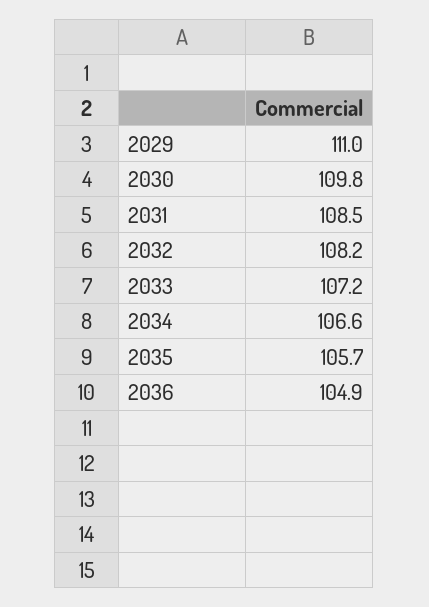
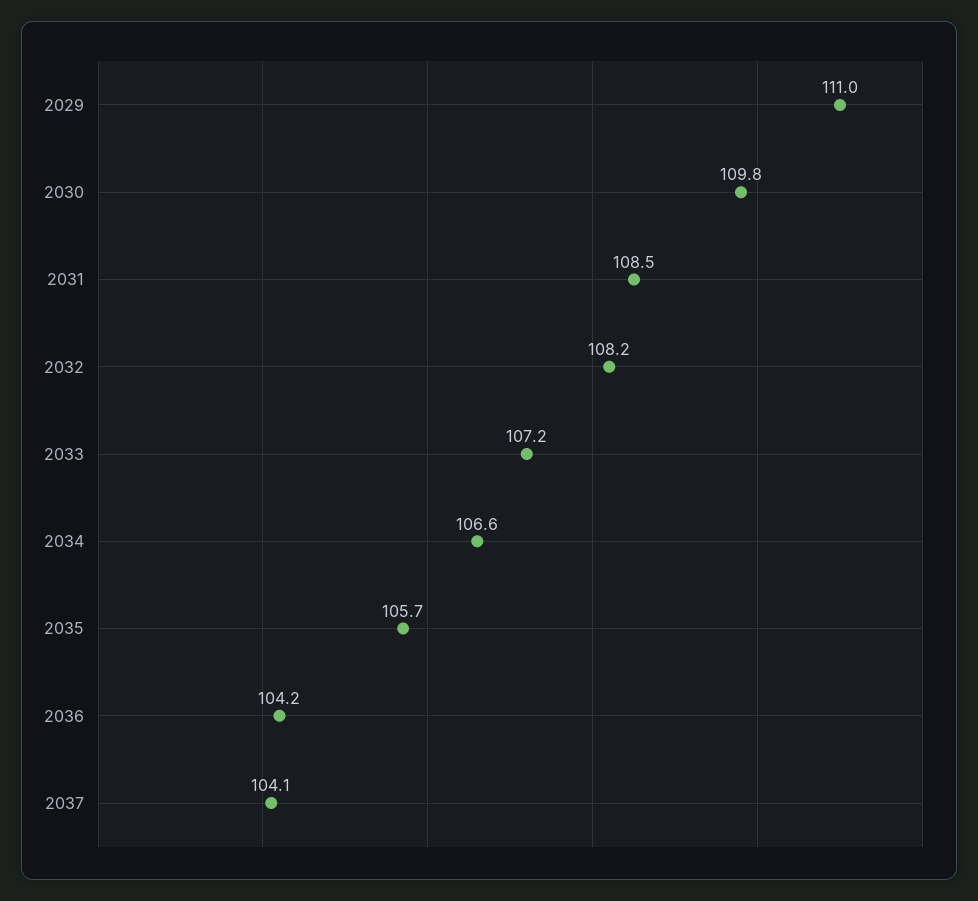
2036: 104.9 -> 104.2
2037: none -> 104.1

